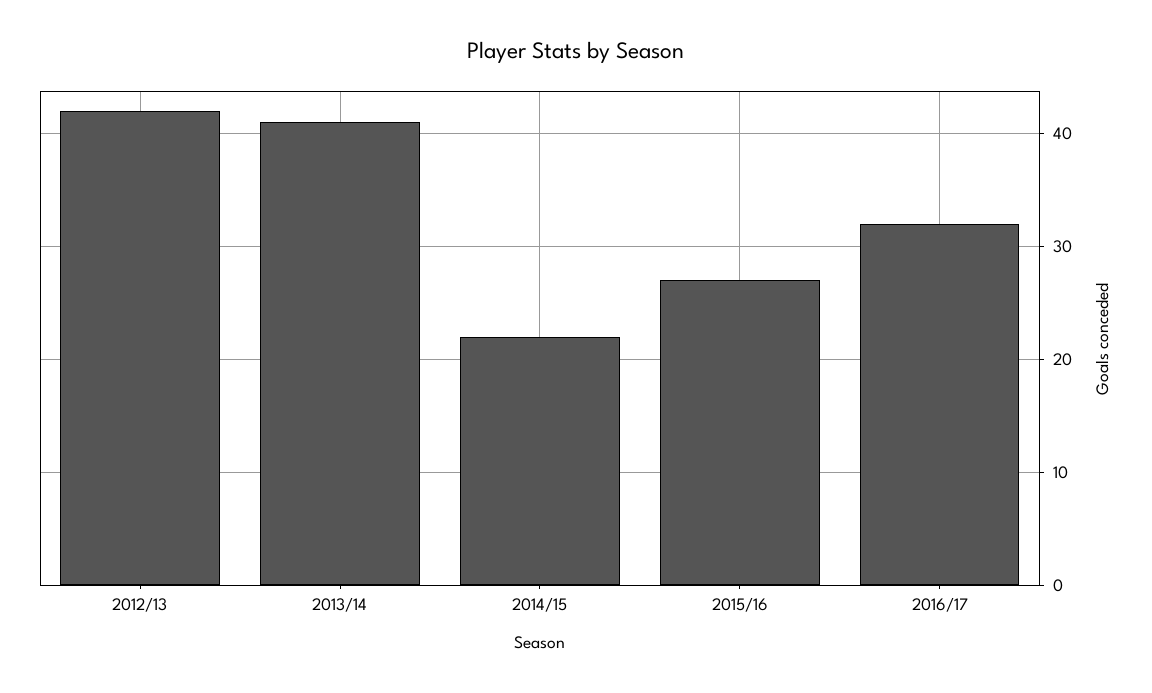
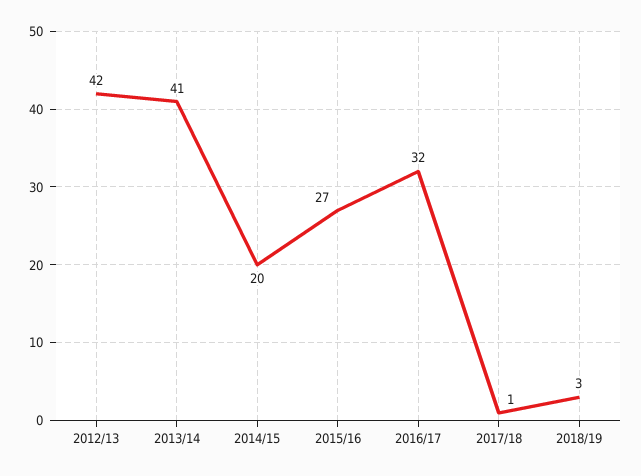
2014/15: 22 -> 20
2017/18: none -> 1
2018/19: none -> 3

